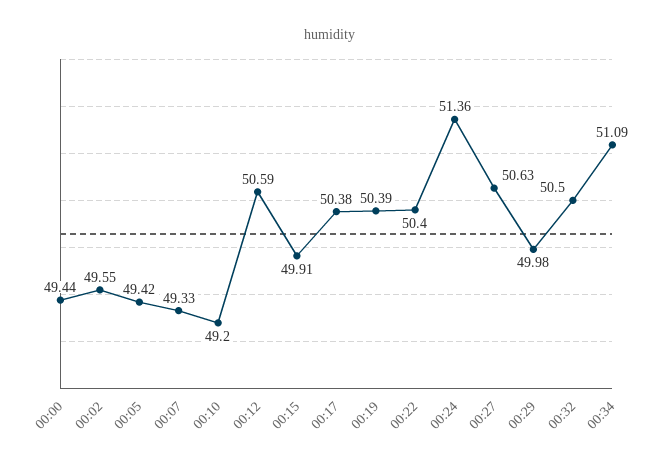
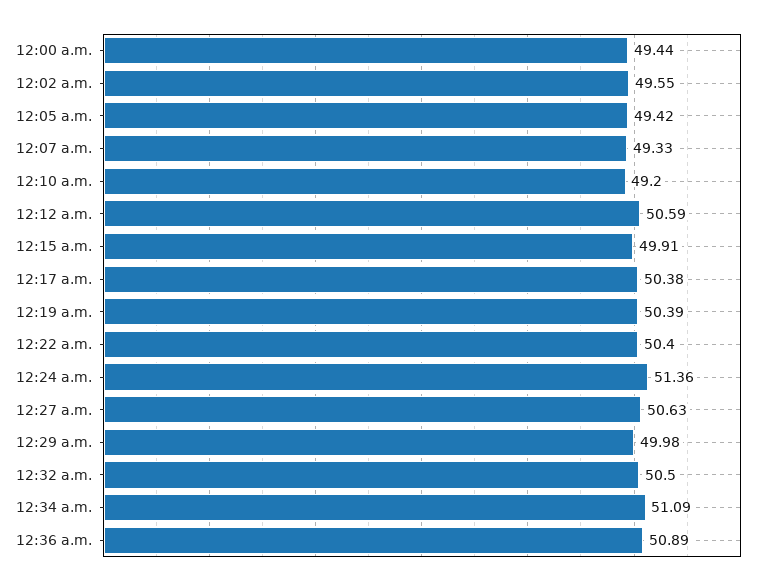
12:36 a.m.: none -> 50.89

